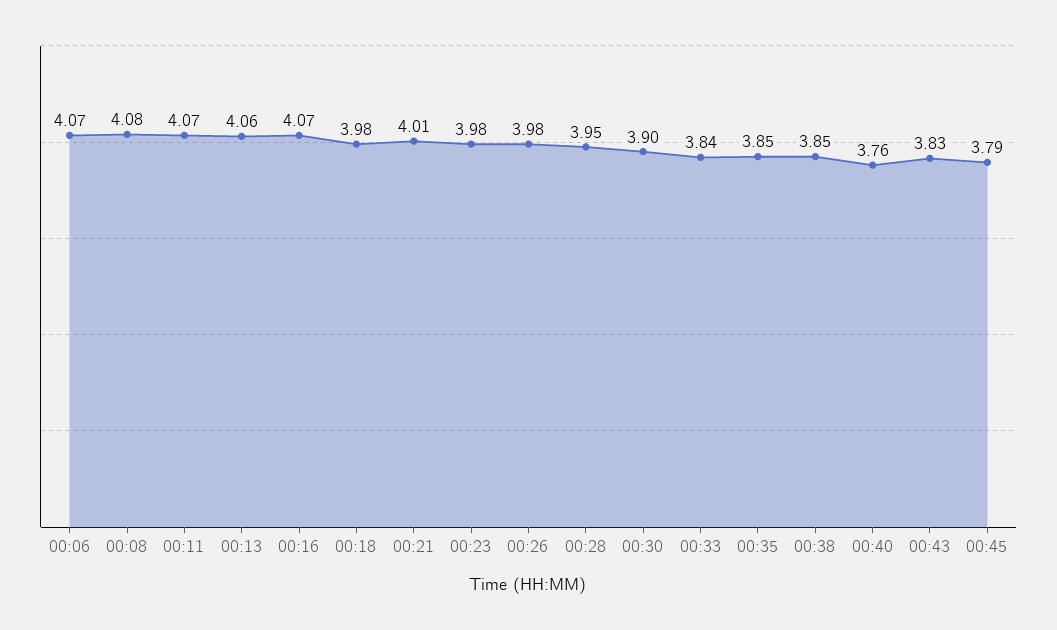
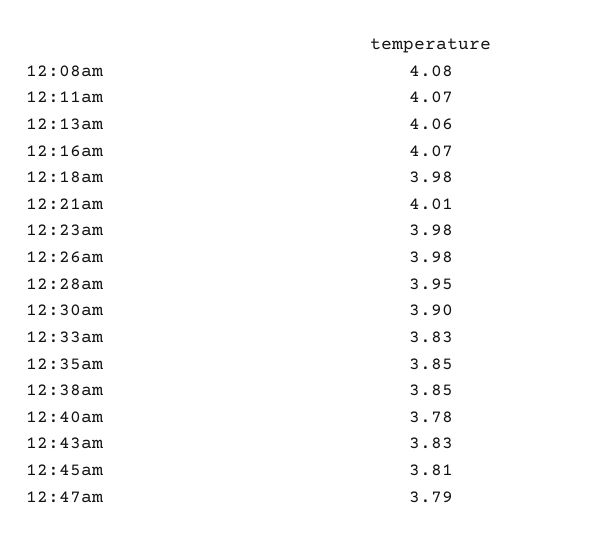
00:06: 4.07 -> none
00:33: 3.84 -> 3.83
00:40: 3.76 -> 3.78
00:45: 3.79 -> 3.81
12:47am: none -> 3.79

